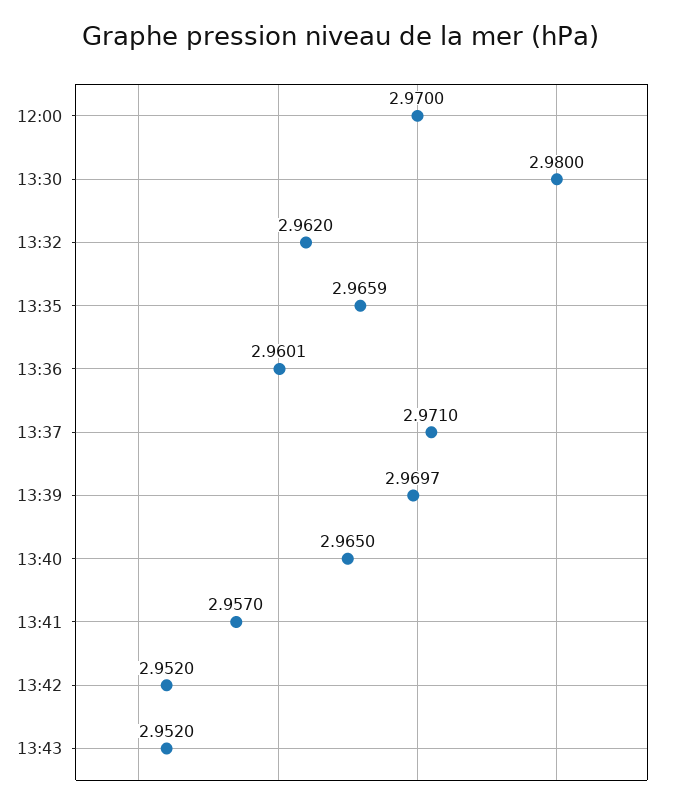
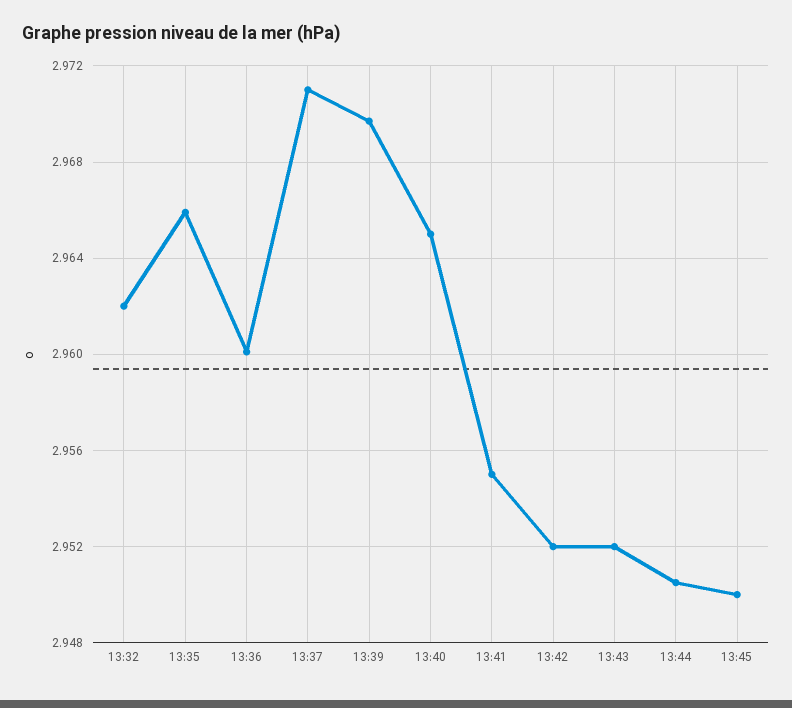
12:00: 2.97 -> none
13:30: 2.98 -> none
13:41: 2.957 -> 2.955
13:44: none -> 2.9505
13:45: none -> 2.95

